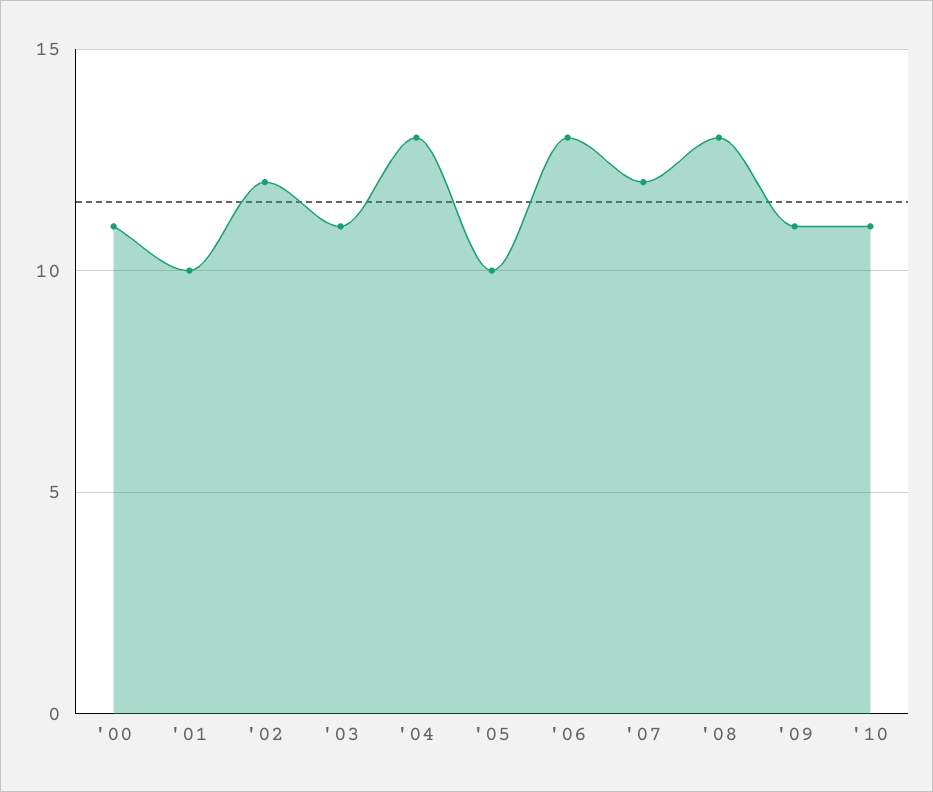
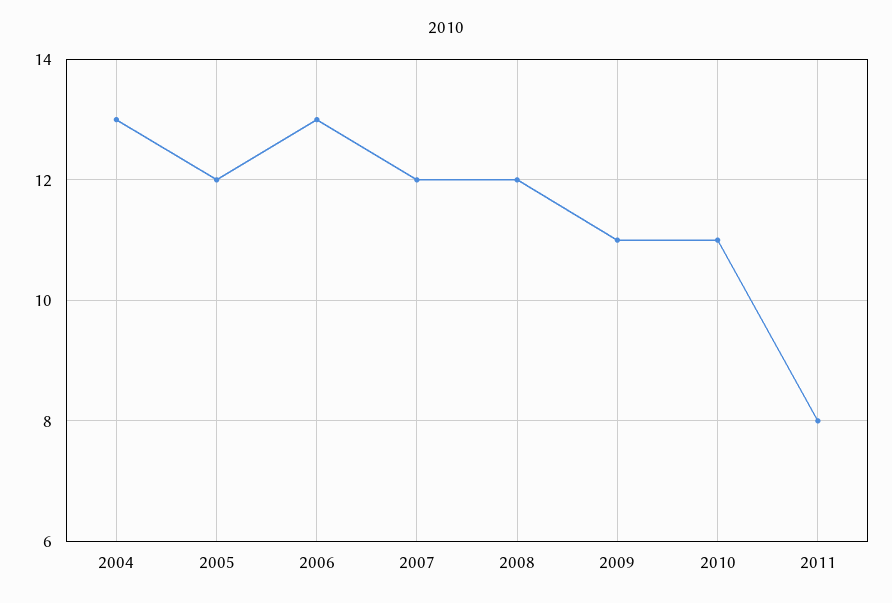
'00: 11 -> none
'01: 10 -> none
'02: 12 -> none
'03: 11 -> none
'05: 10 -> 12
'08: 13 -> 12
2011: none -> 8

